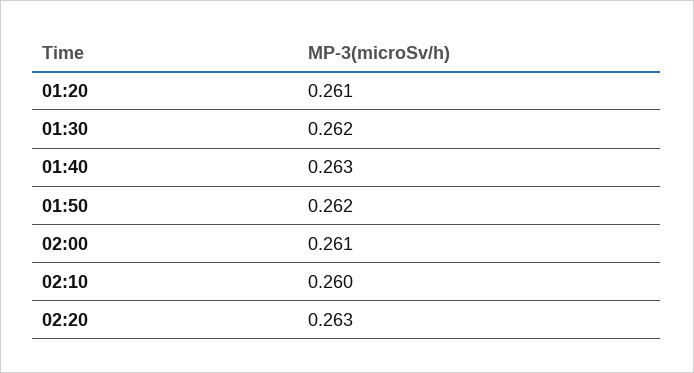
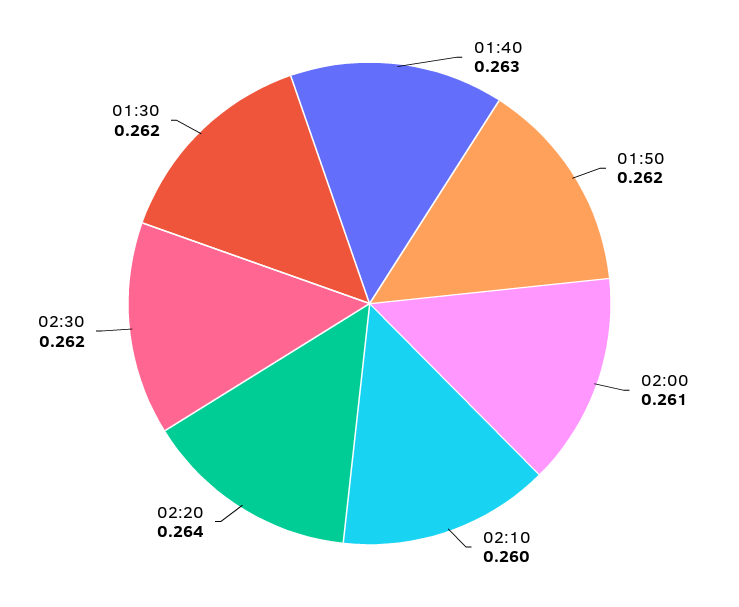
01:20: 0.261 -> none
02:20: 0.263 -> 0.264
02:30: none -> 0.262

